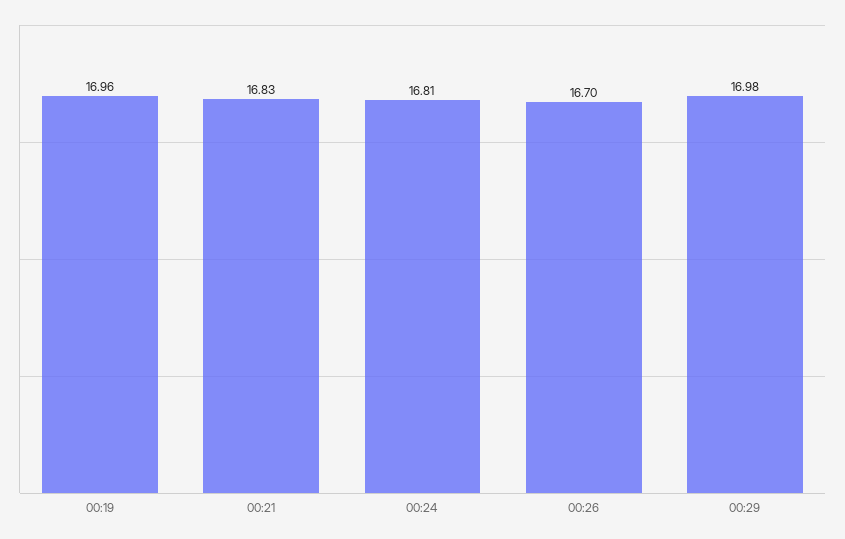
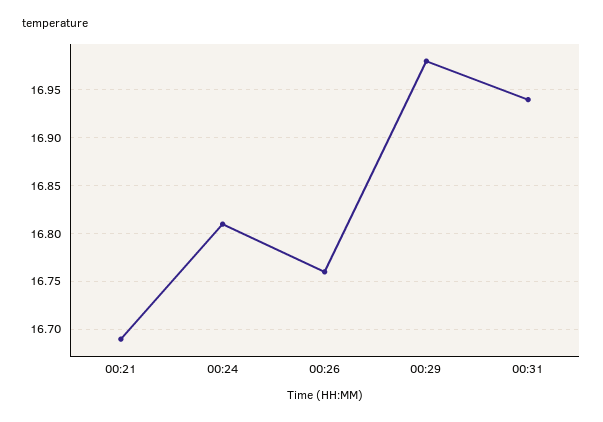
00:19: 16.96 -> none
00:21: 16.83 -> 16.69
00:26: 16.7 -> 16.76
00:31: none -> 16.94

